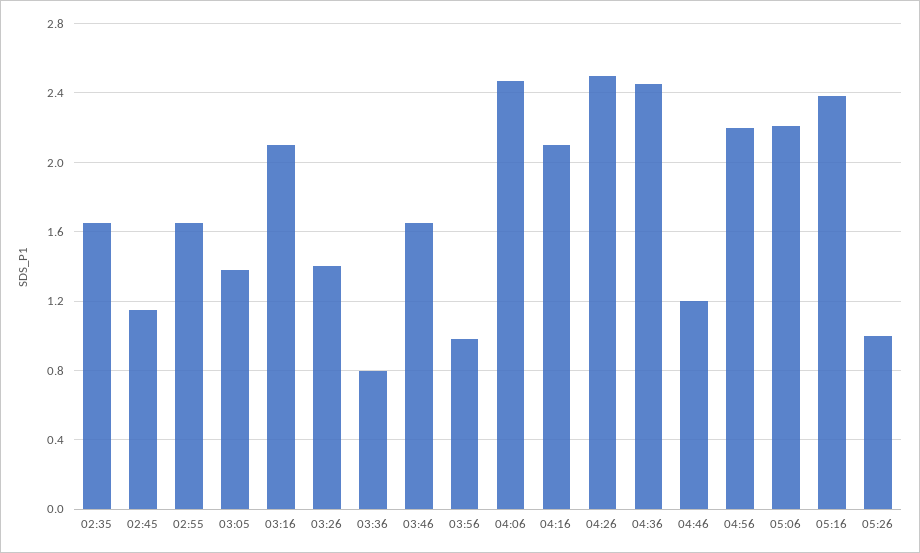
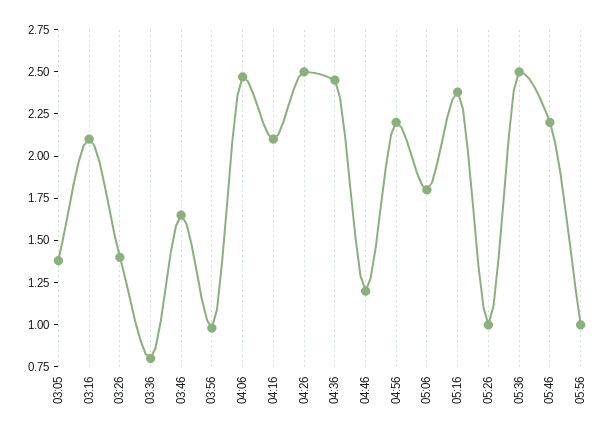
02:35: 1.65 -> none
02:45: 1.15 -> none
02:55: 1.65 -> none
05:06: 2.2 -> 1.8
05:36: none -> 2.5
05:46: none -> 2.2
05:56: none -> 1

